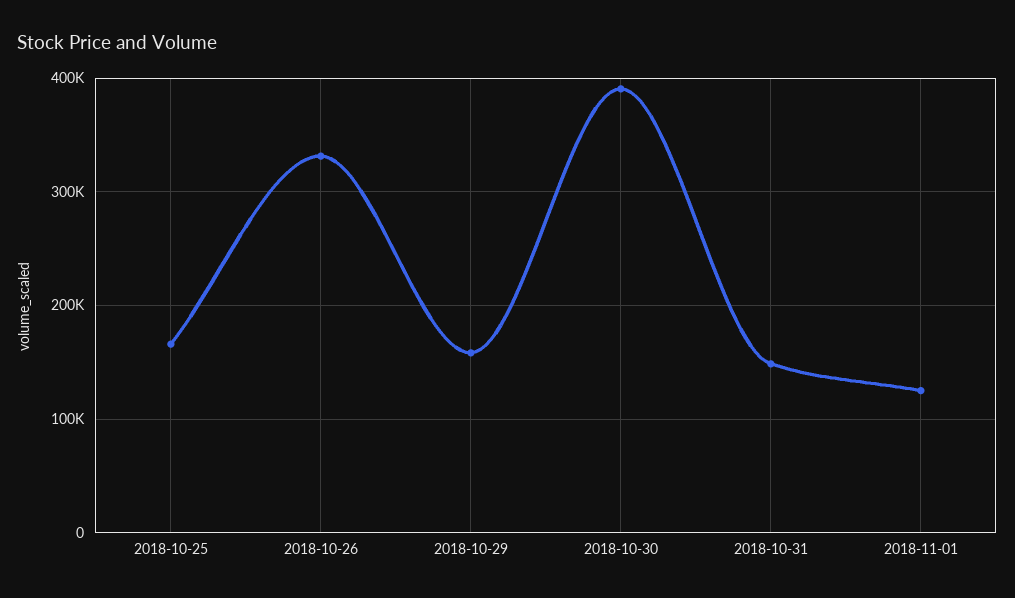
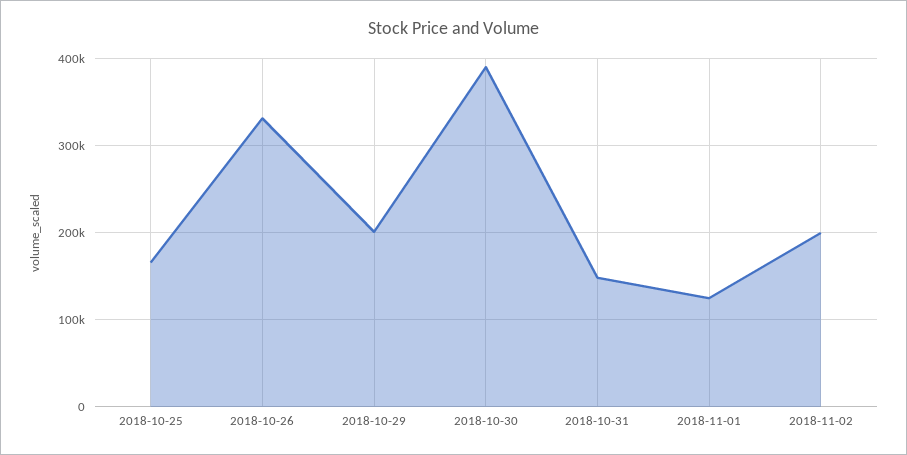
2018-10-29: 160000 -> 200000
2018-11-02: none -> 200000

